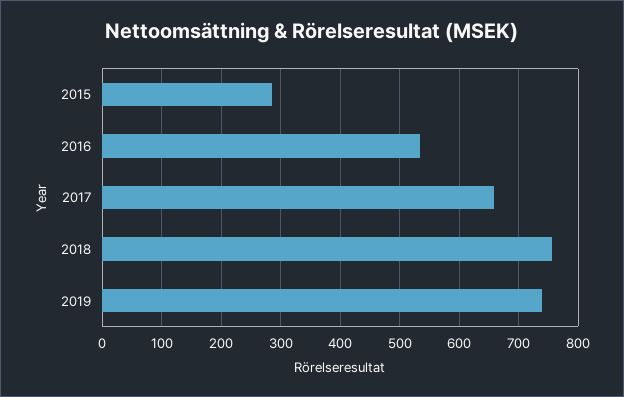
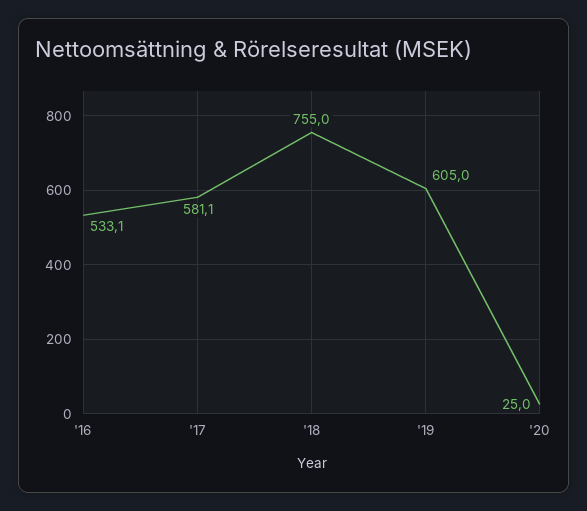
2015: 280 -> none
2017: 660 -> 581.1
2019: 740 -> 605
'20: none -> 25

